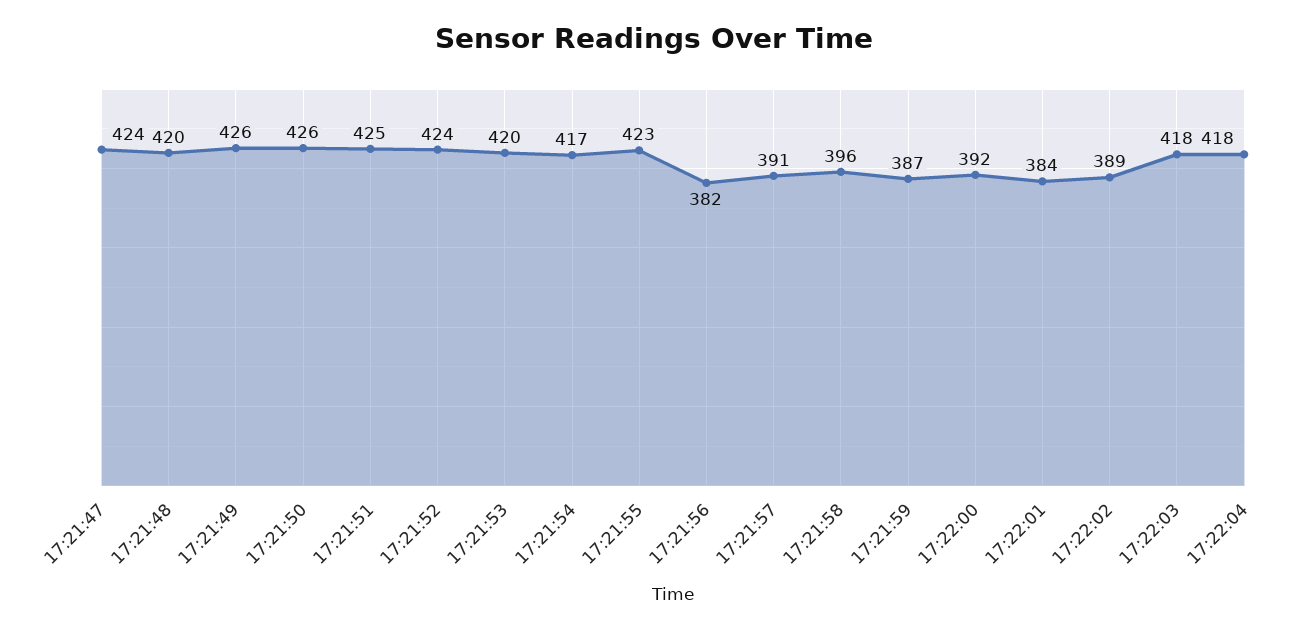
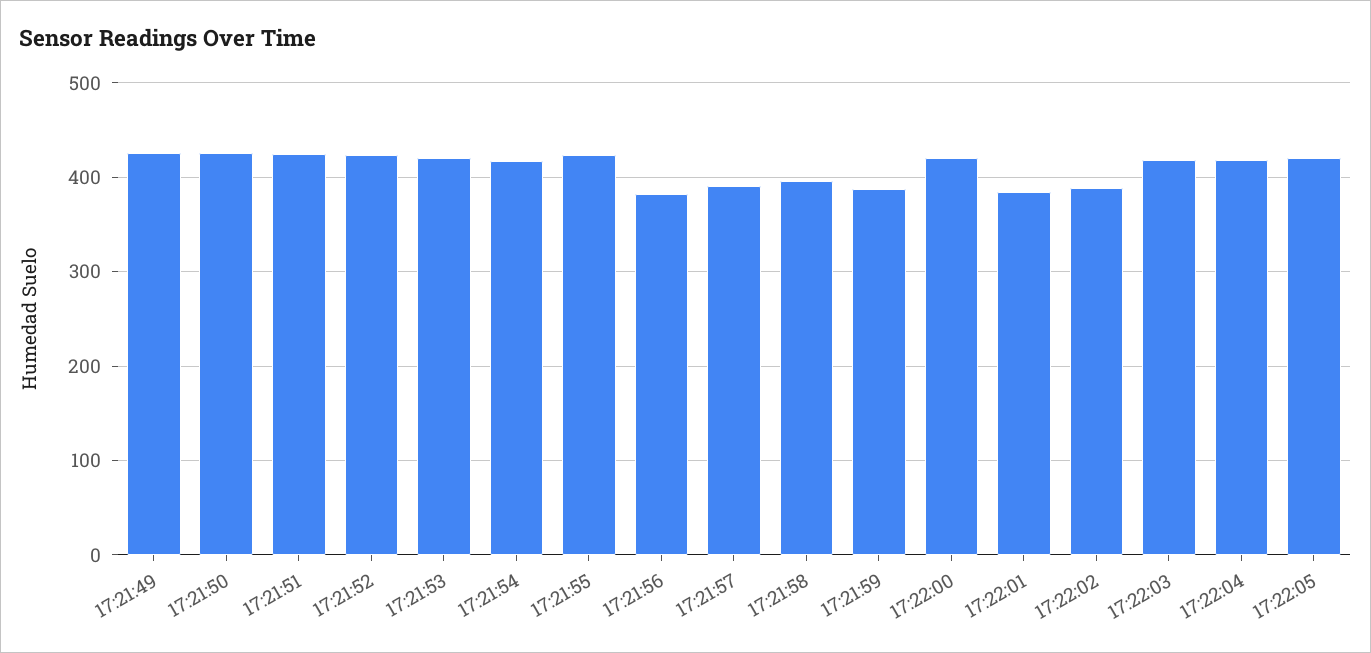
17:21:47: 424 -> none
17:21:48: 420 -> none
17:22:00: 392 -> 420
17:22:05: none -> 420

